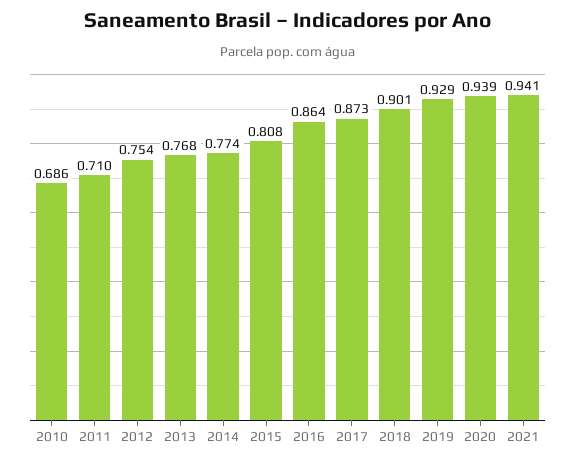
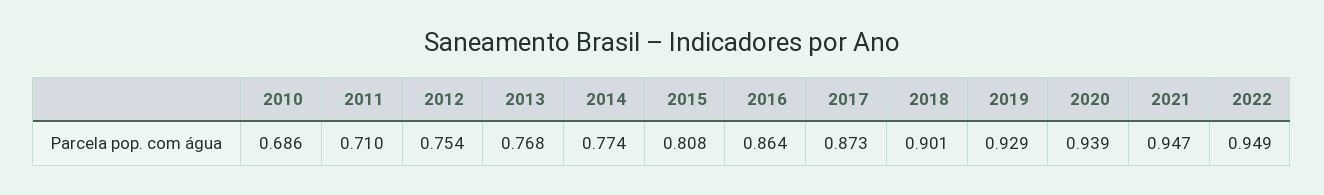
2021: 0.941 -> 0.947
2022: none -> 0.949

